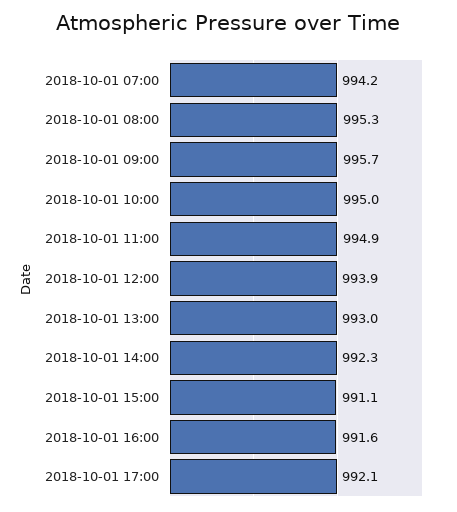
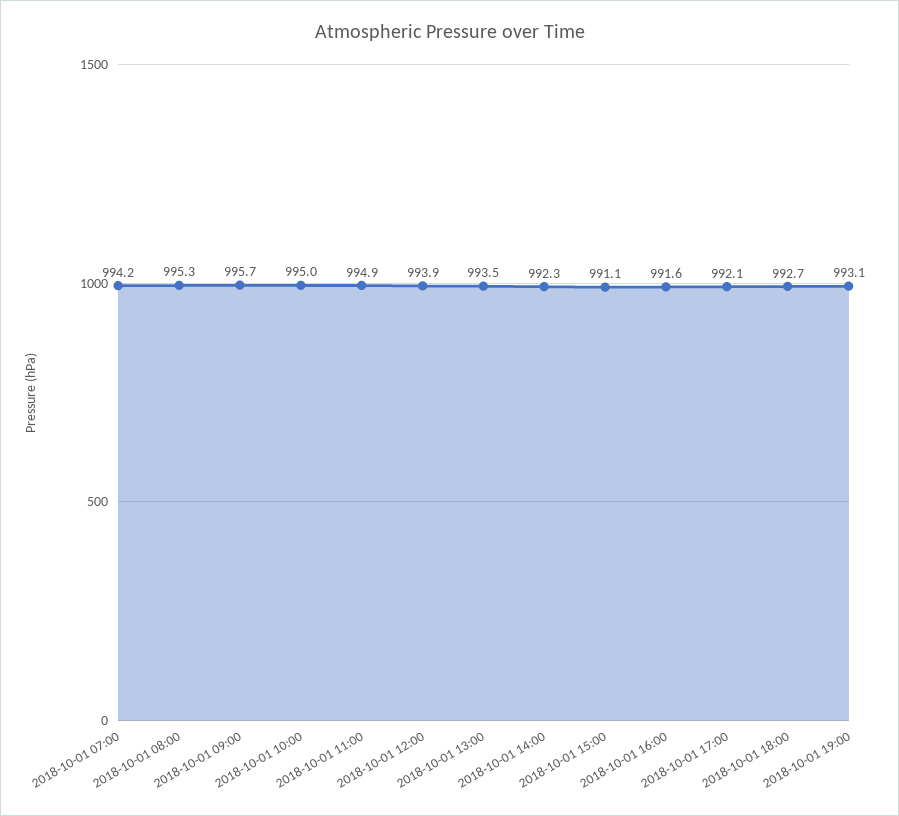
2018-10-01 13:00: 993 -> 993.5
2018-10-01 18:00: none -> 992.7
2018-10-01 19:00: none -> 993.1

